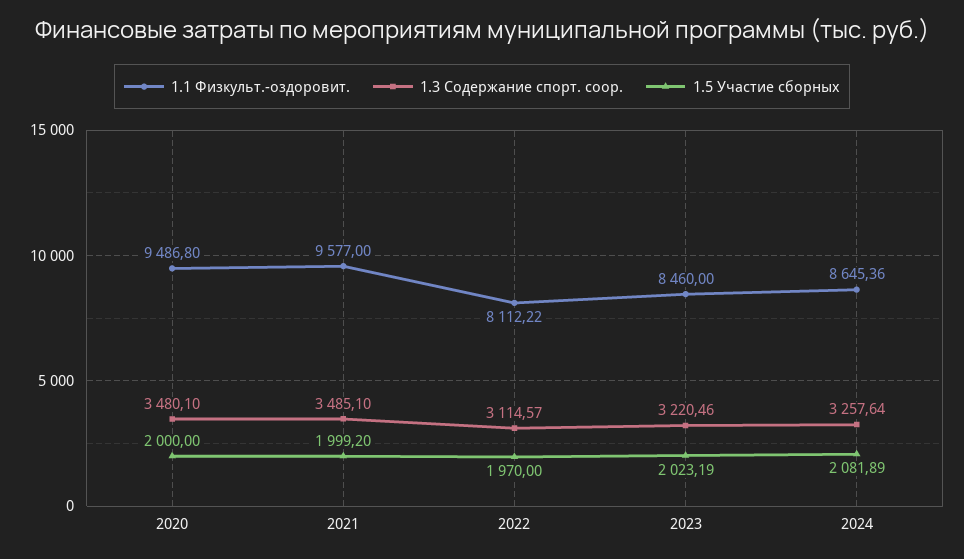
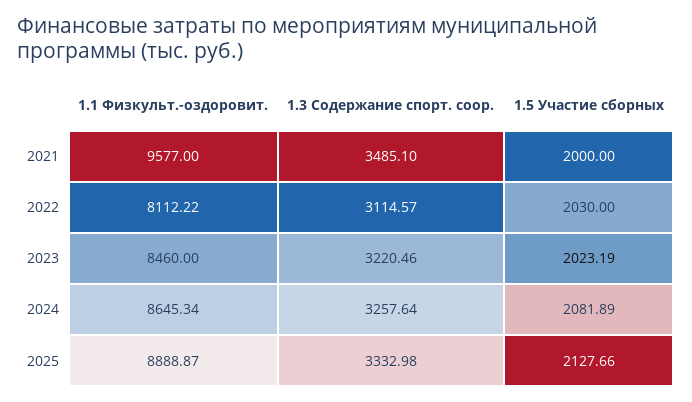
1.1 Физкульт.-оздоровит., 2020: 9486.8 -> none
1.3 Содержание спорт. соор., 2020: 3480.1 -> none
1.5 Участие сборных, 2020: 2000 -> none
1.5 Участие сборных, 2021: 1999.2 -> 2000
1.5 Участие сборных, 2022: 1970 -> 2030
1.1 Физкульт.-оздоровит., 2024: 8645.36 -> 8645.34
1.1 Физкульт.-оздоровит., 2025: none -> 8888.87
1.3 Содержание спорт. соор., 2025: none -> 3332.98
1.5 Участие сборных, 2025: none -> 2127.66

